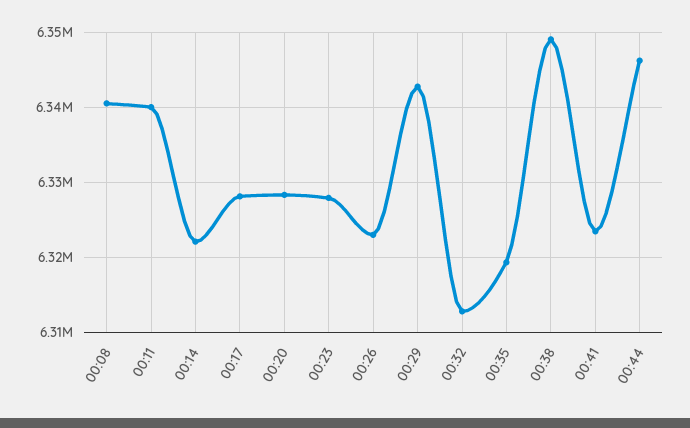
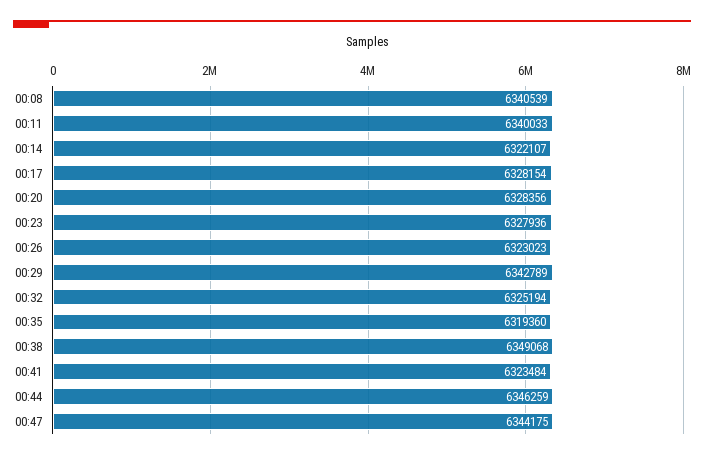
00:32: 6313000 -> 6325194
00:47: none -> 6344175

